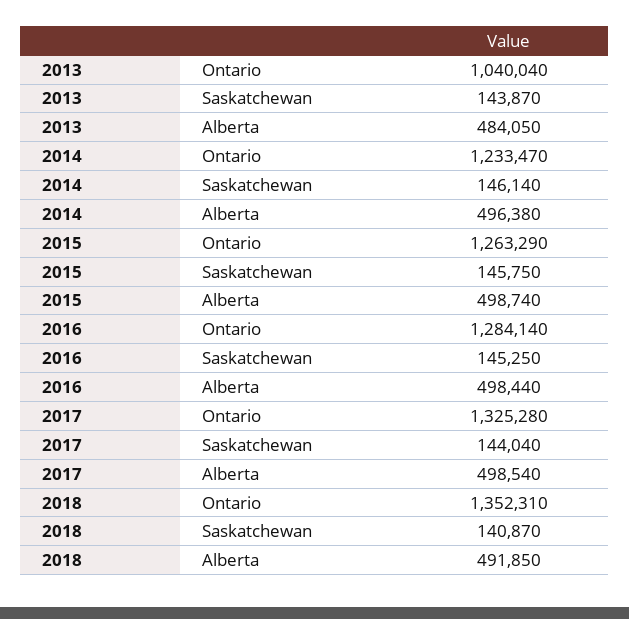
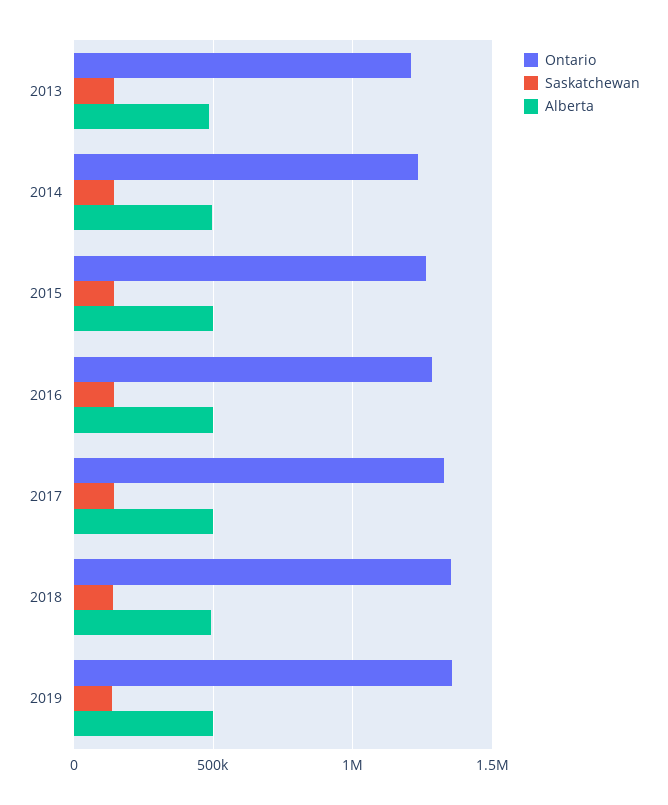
Ontario, 2013: 1040040 -> 1200000
Ontario, 2019: none -> 1350000
Saskatchewan, 2019: none -> 150000
Alberta, 2019: none -> 500000

